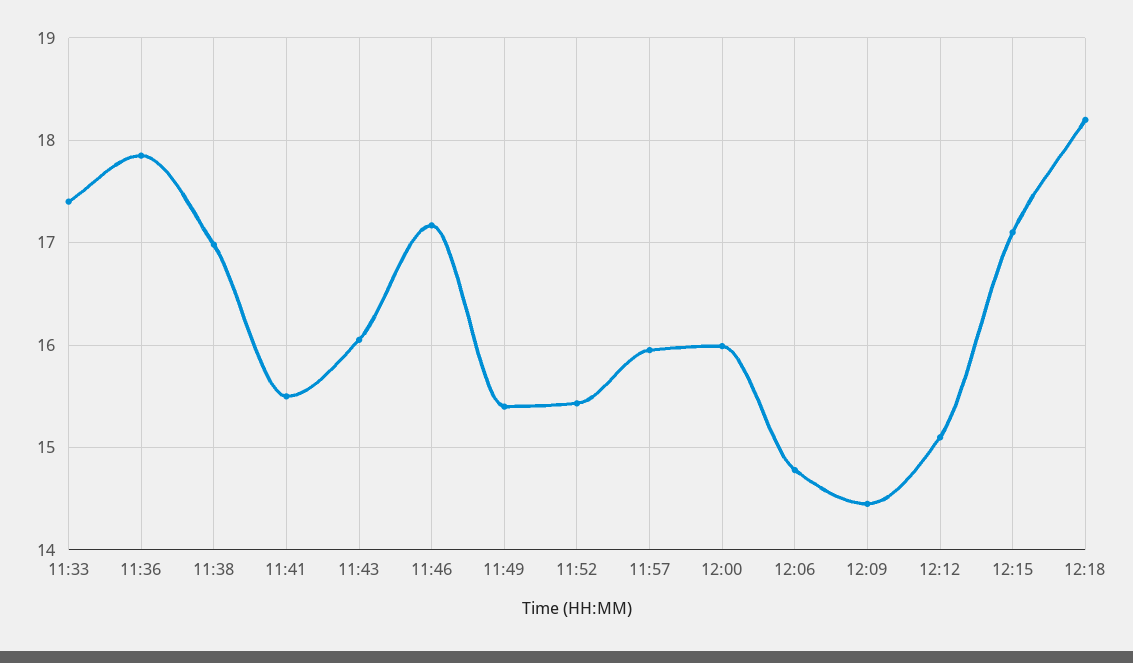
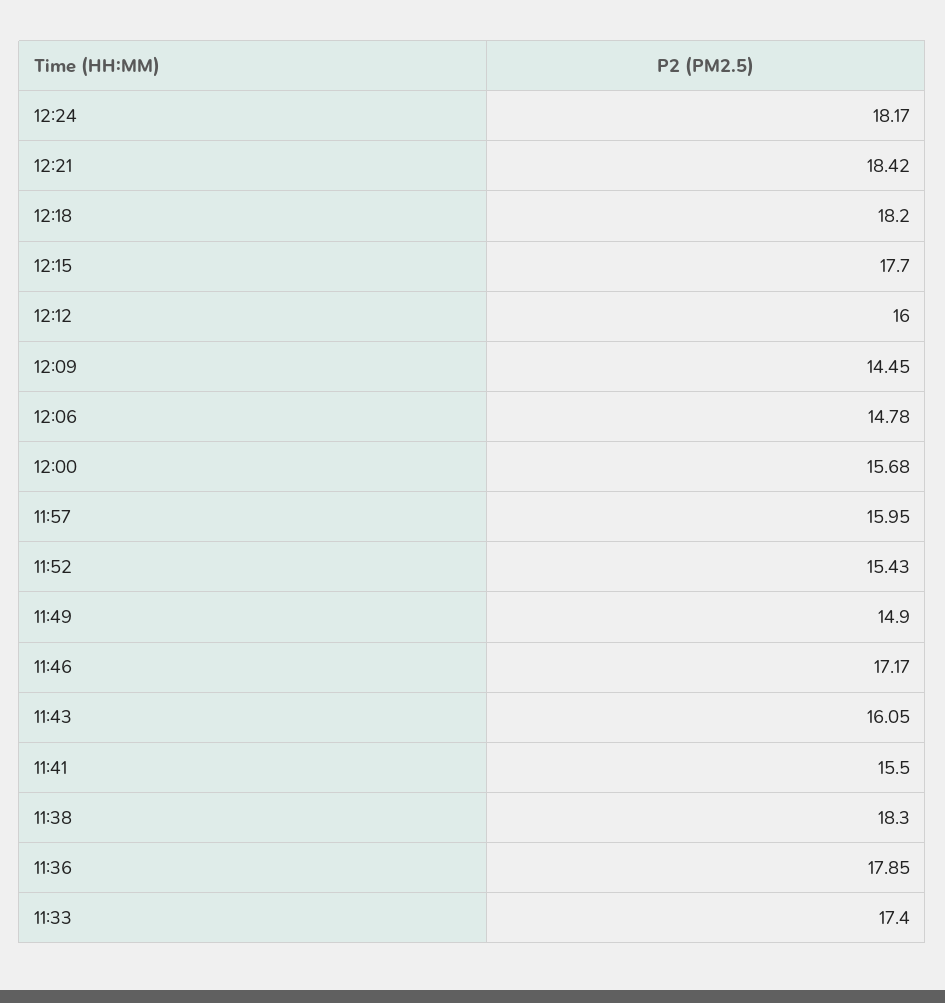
11:38: 17 -> 18.3
11:49: 15.4 -> 14.9
12:00: 16 -> 15.68
12:12: 15.1 -> 16
12:15: 17.1 -> 17.7
12:24: none -> 18.17
12:21: none -> 18.42

